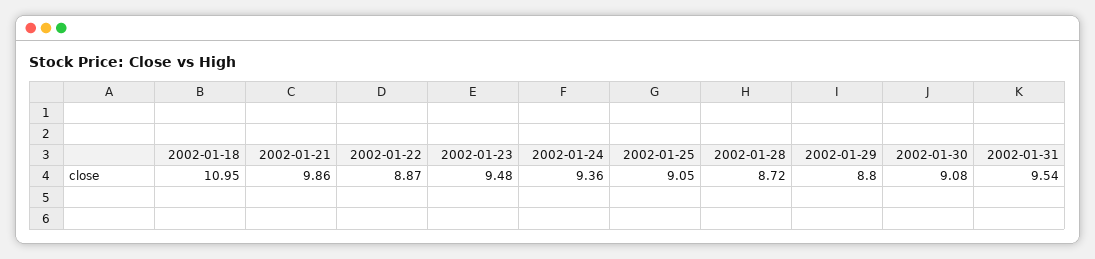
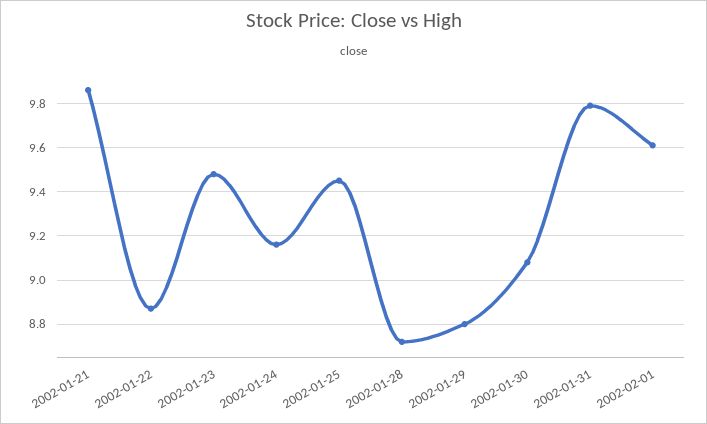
2002-01-18: 10.95 -> none
2002-01-24: 9.36 -> 9.15
2002-01-25: 9.05 -> 9.45
2002-01-31: 9.54 -> 9.8
2002-02-01: none -> 9.6

